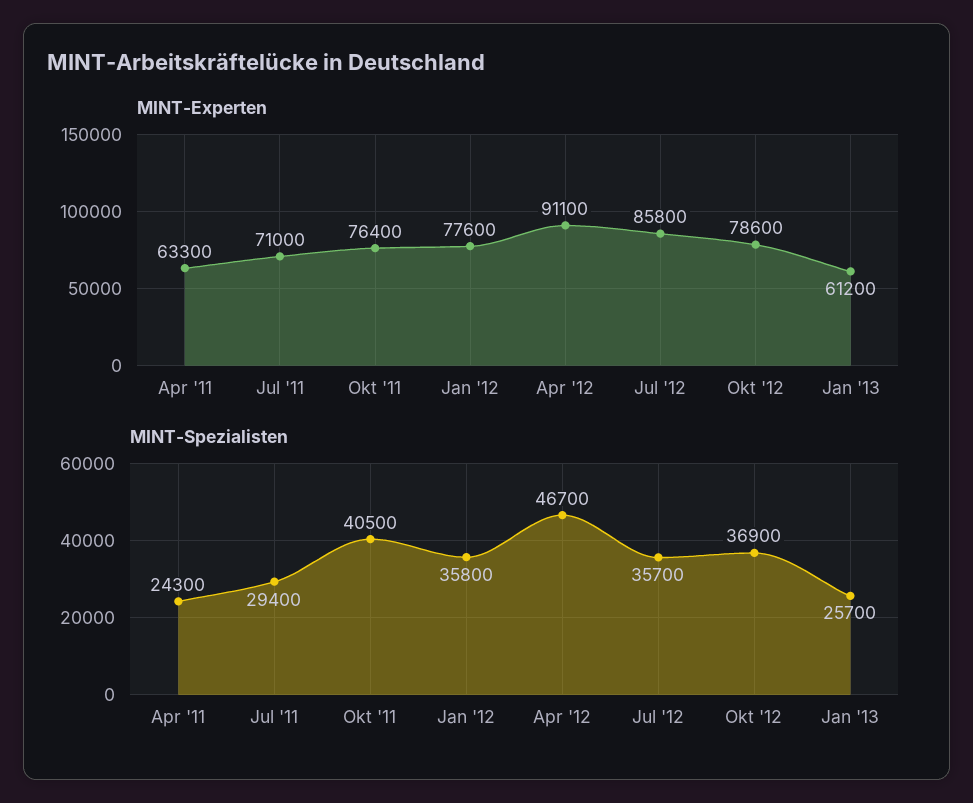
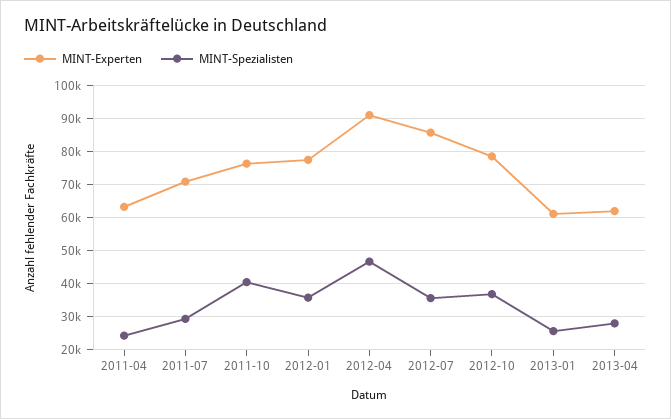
MINT-Experten, 2013-04: none -> 62000
MINT-Spezialisten, 2013-04: none -> 28000

